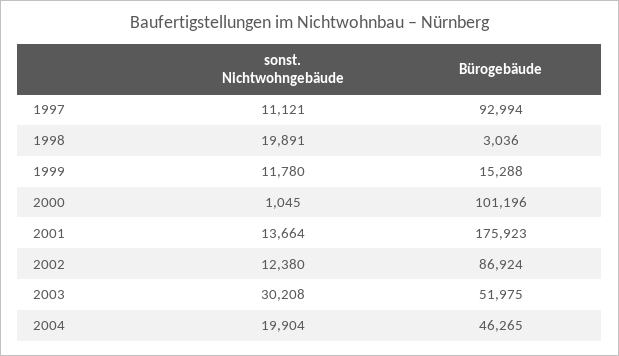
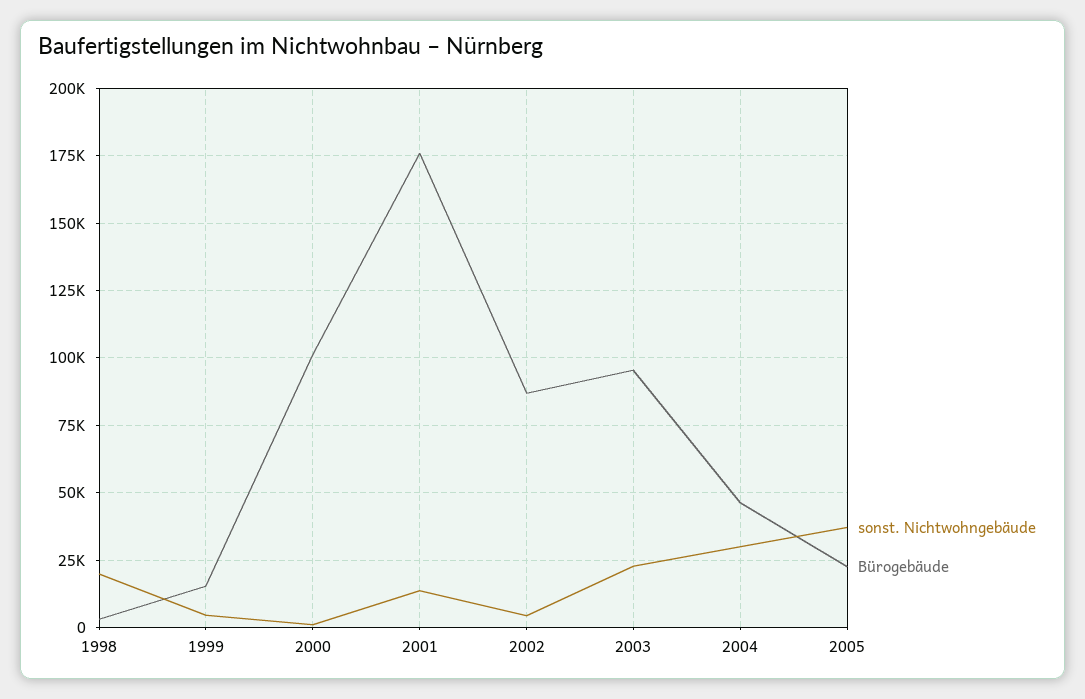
sonst. Nichtwohngebäude, 1997: 11121 -> none
Bürogebäude, 1997: 92994 -> none
sonst. Nichtwohngebäude, 1999: 11780 -> 5000
sonst. Nichtwohngebäude, 2002: 12380 -> 5000
sonst. Nichtwohngebäude, 2003: 30208 -> 22500
Bürogebäude, 2003: 51975 -> 95000
sonst. Nichtwohngebäude, 2004: 19904 -> 30000
sonst. Nichtwohngebäude, 2005: none -> 37500
Bürogebäude, 2005: none -> 22500

